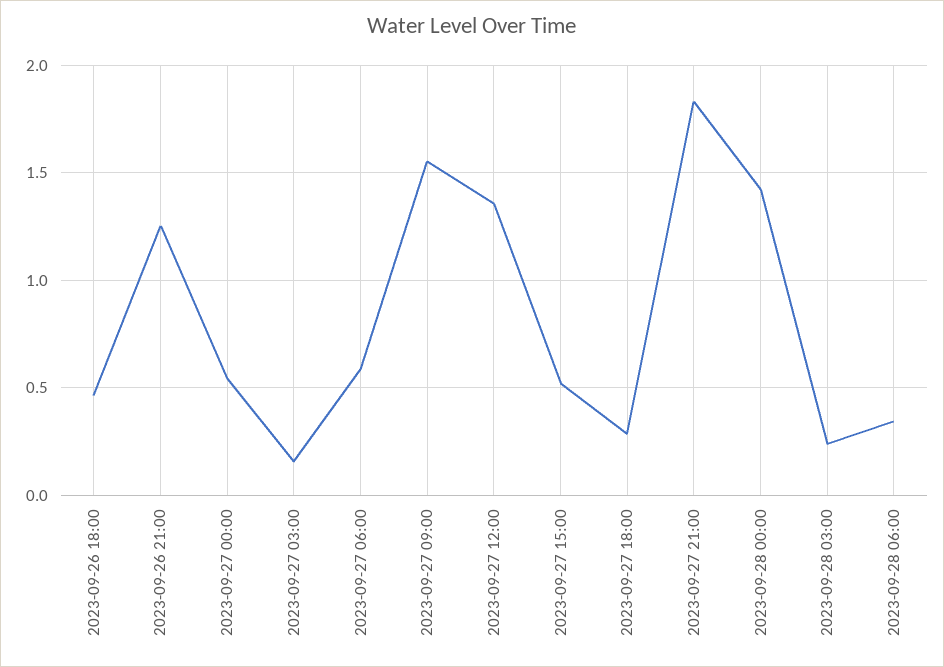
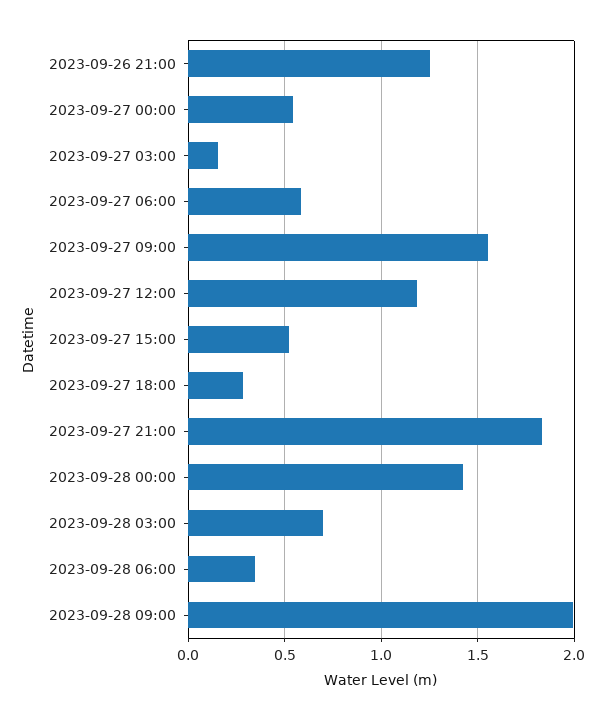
2023-09-26 18:00: 0.45 -> none
2023-09-27 12:00: 1.35 -> 1.2
2023-09-28 03:00: 0.25 -> 0.7
2023-09-28 09:00: none -> 2

